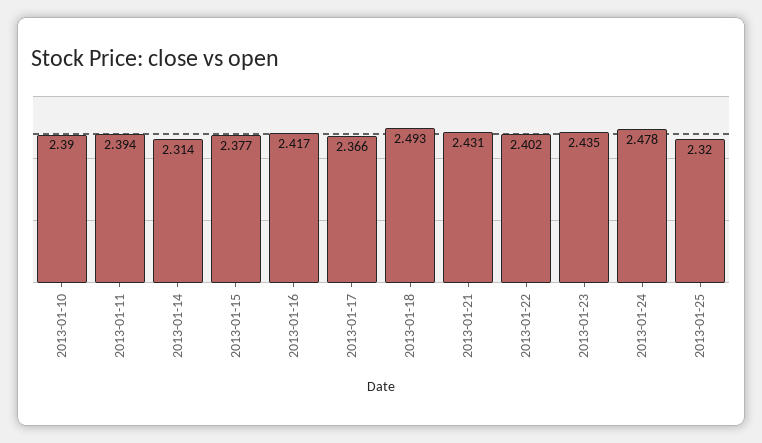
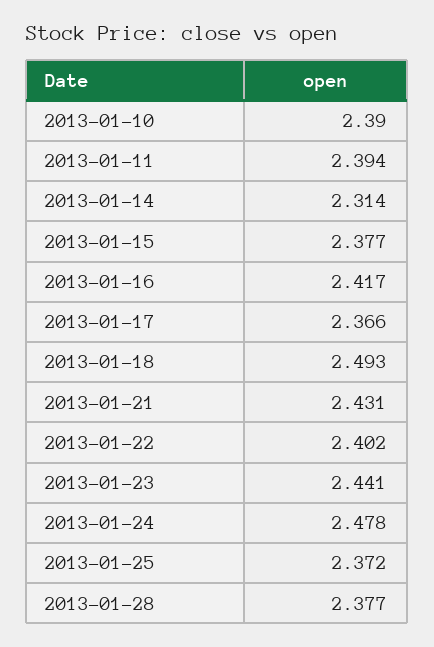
2013-01-23: 2.435 -> 2.441
2013-01-25: 2.32 -> 2.372
2013-01-28: none -> 2.377

